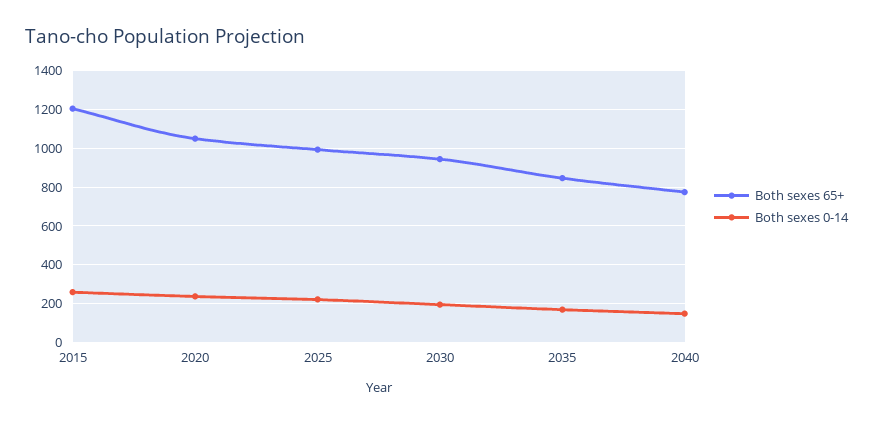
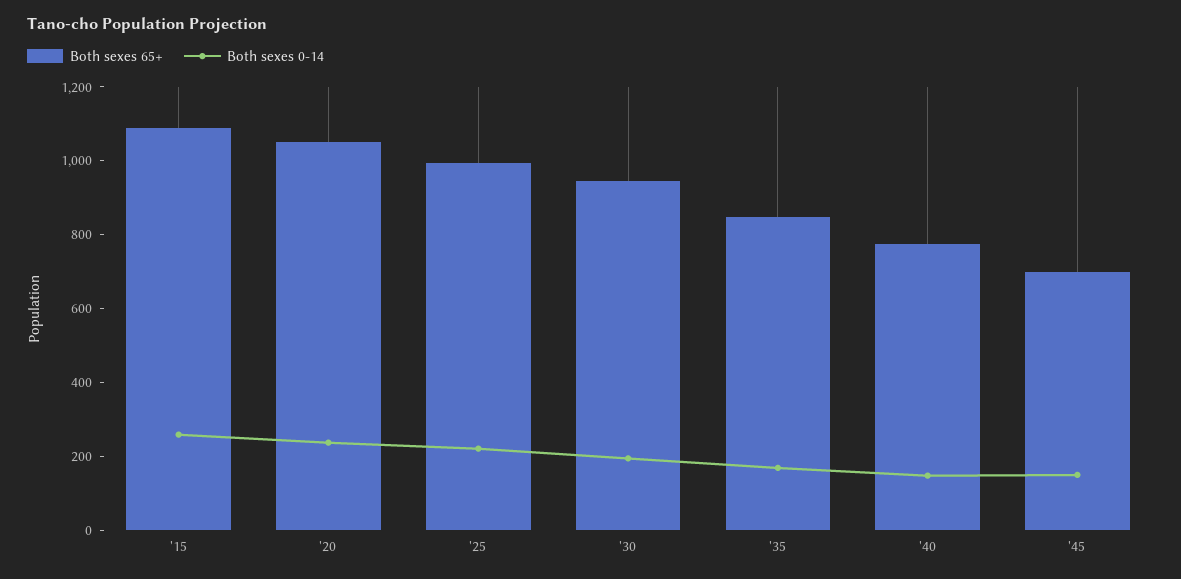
Both sexes 65+, 2015: 1200 -> 1100
Both sexes 65+, '45: none -> 700
Both sexes 0-14, '45: none -> 150

